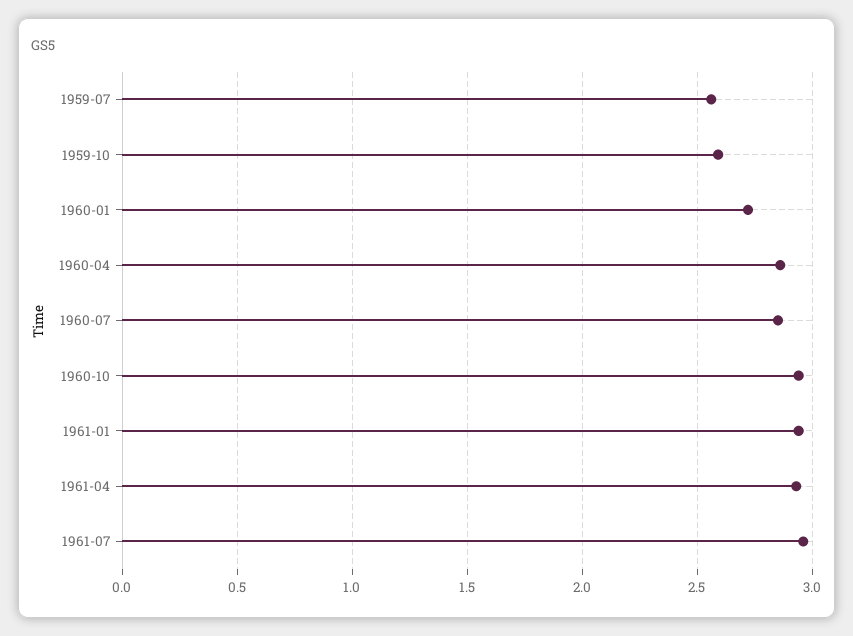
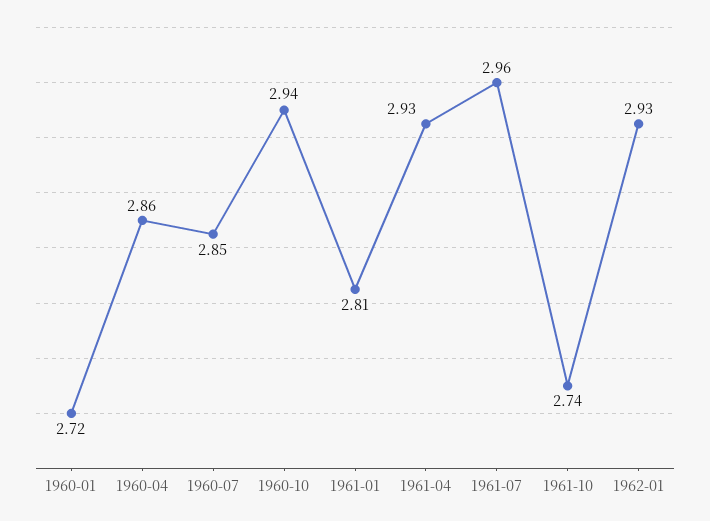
1959-07: 2.55 -> none
1959-10: 2.6 -> none
1961-01: 2.95 -> 2.81
1961-10: none -> 2.74
1962-01: none -> 2.93

